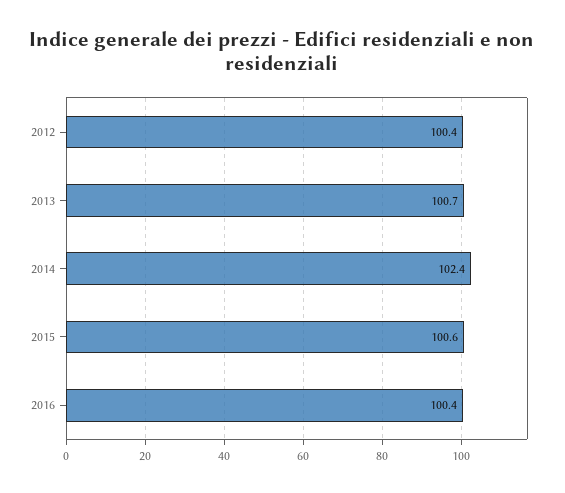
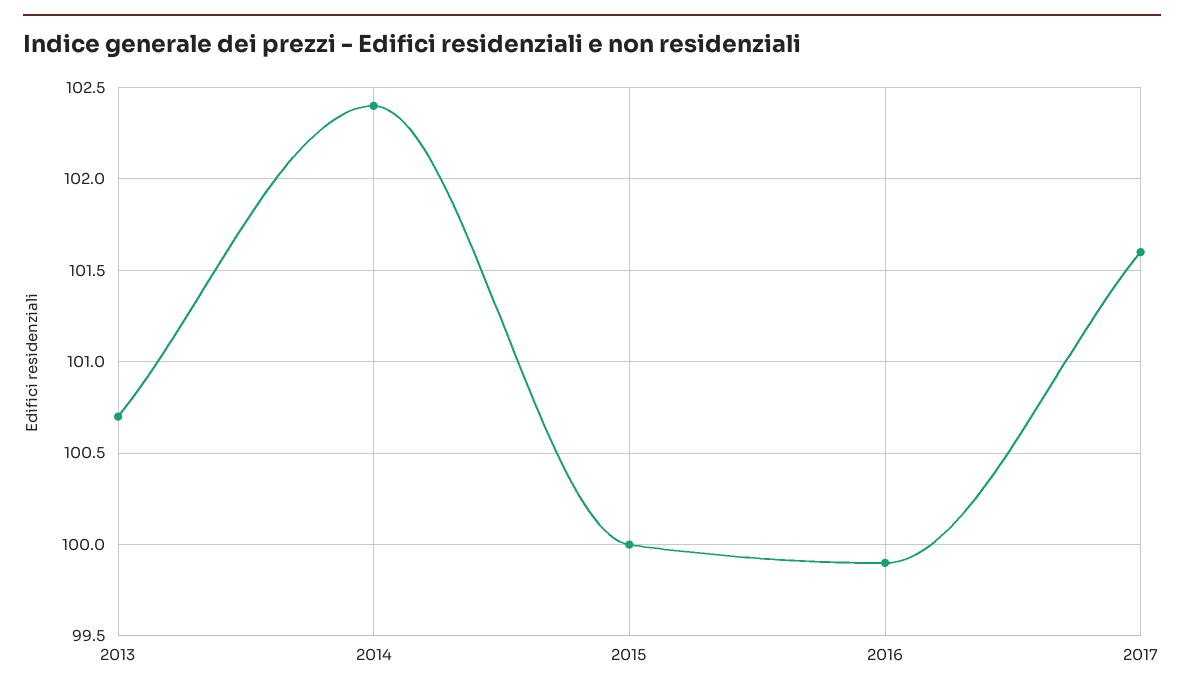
2012: 100.4 -> none
2015: 100.6 -> 100
2016: 100.4 -> 99.9
2017: none -> 101.6

